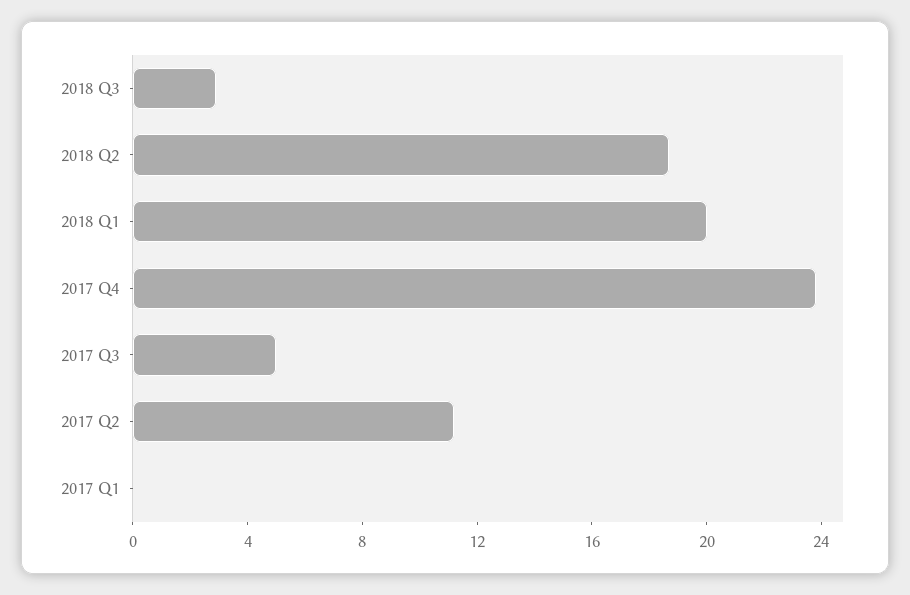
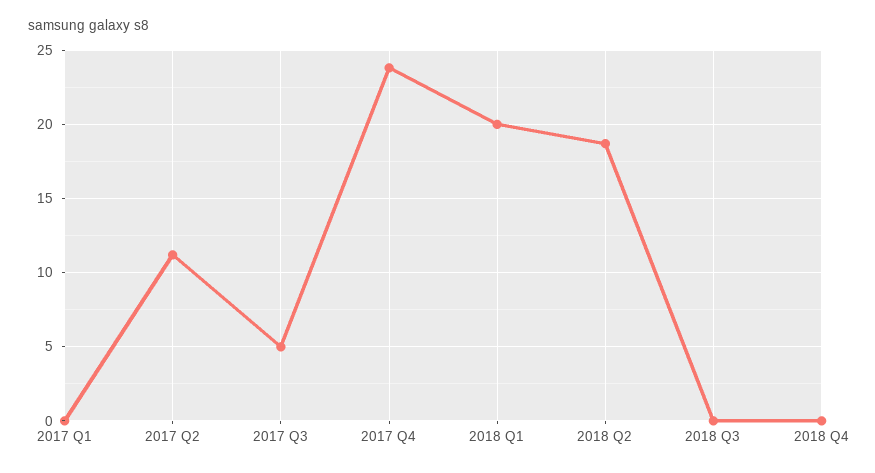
2018 Q3: 3 -> 0
2018 Q4: none -> 0

